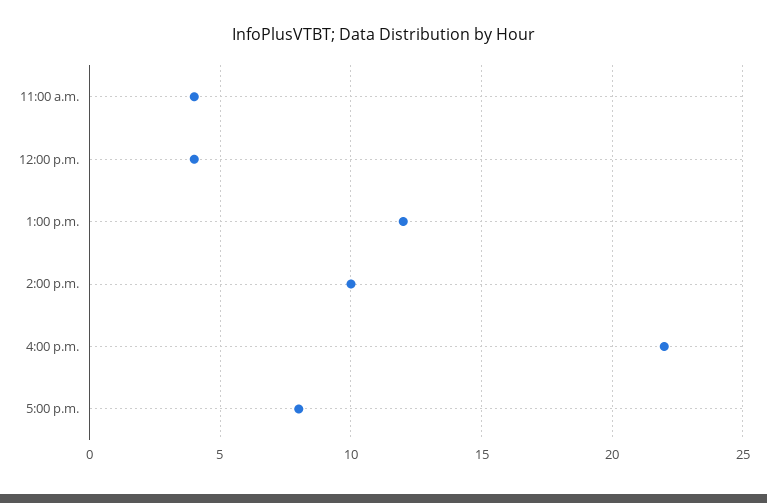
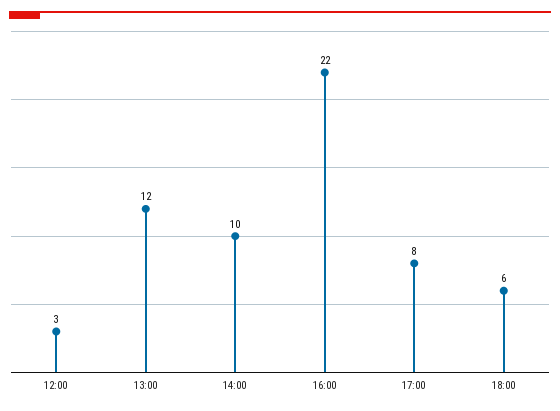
11:00 a.m.: 4 -> none
12:00 p.m.: 4 -> 3
18:00: none -> 6

